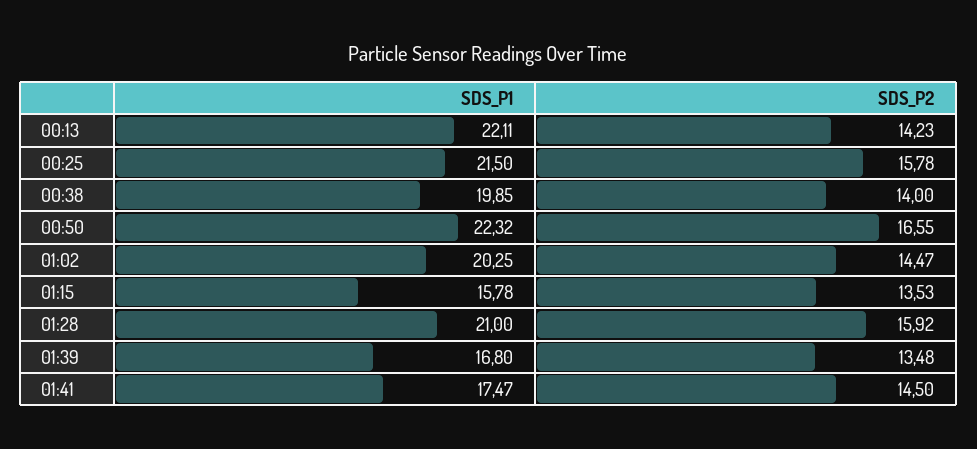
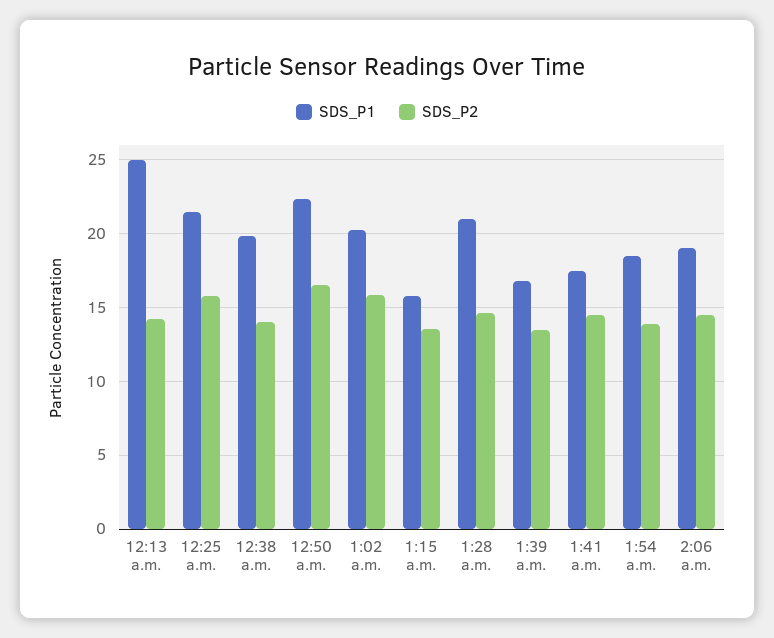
SDS_P1, 00:13: 22.11 -> 25
SDS_P2, 01:02: 14.47 -> 16
SDS_P2, 01:28: 15.92 -> 14.5
SDS_P1, 1:54 a.m.: none -> 18.5
SDS_P2, 1:54 a.m.: none -> 14
SDS_P1, 2:06 a.m.: none -> 19
SDS_P2, 2:06 a.m.: none -> 14.5

